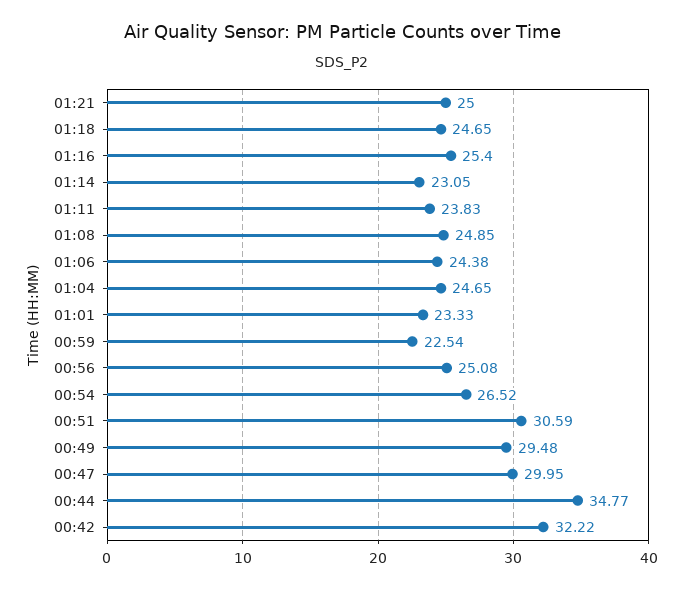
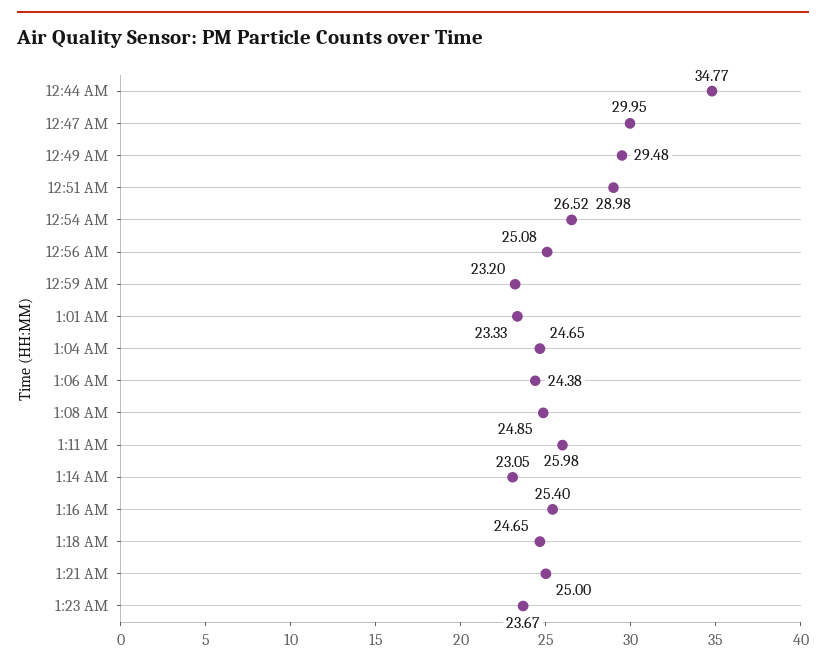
01:11: 23.83 -> 25.98
00:59: 22.54 -> 23.2
00:51: 30.59 -> 28.98
00:42: 32.22 -> none
1:23 AM: none -> 23.67

